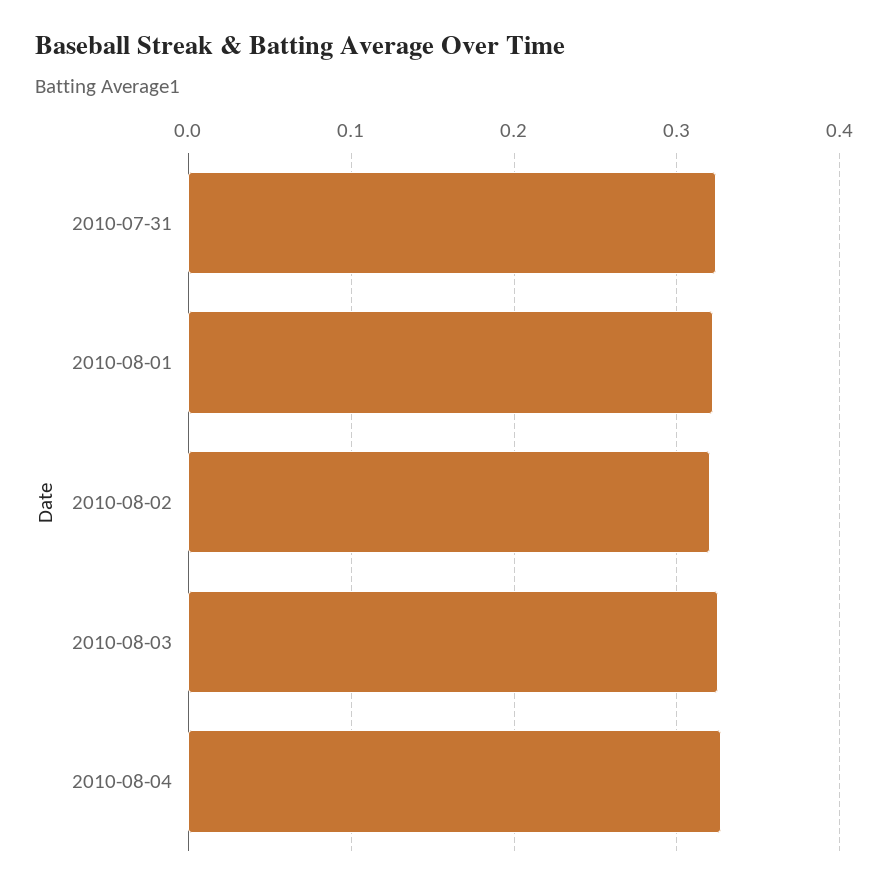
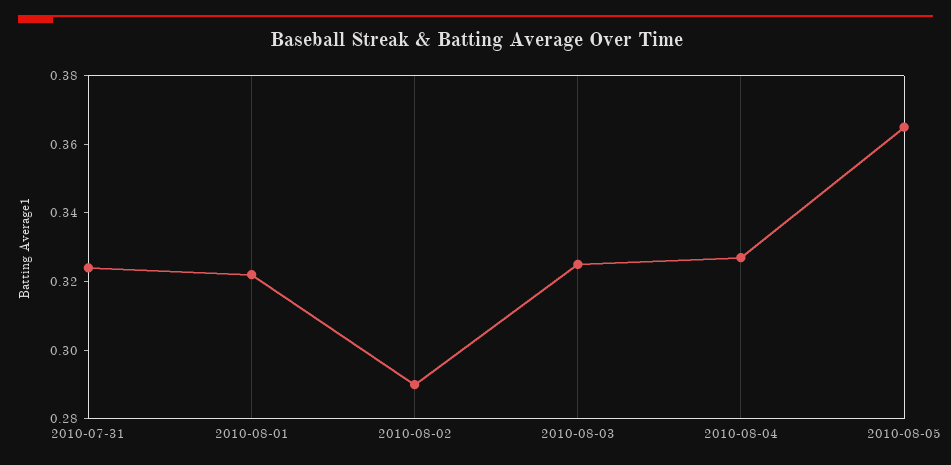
2010-08-02: 0.32 -> 0.29
2010-08-05: none -> 0.365

